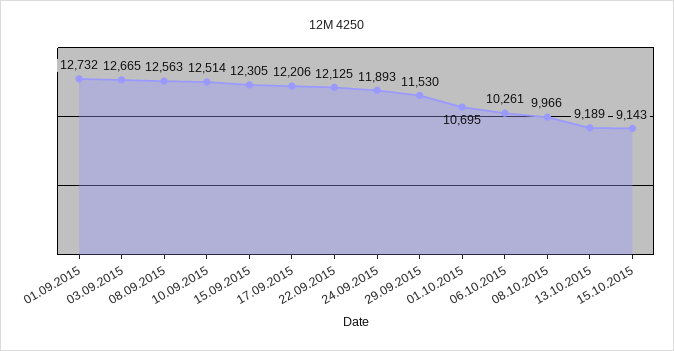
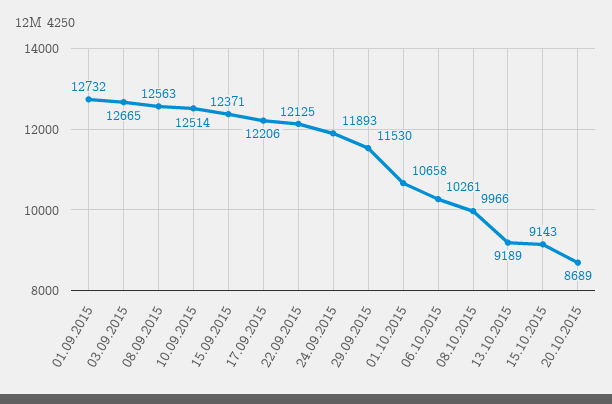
15.09.2015: 12305 -> 12371
01.10.2015: 10695 -> 10658
20.10.2015: none -> 8689

